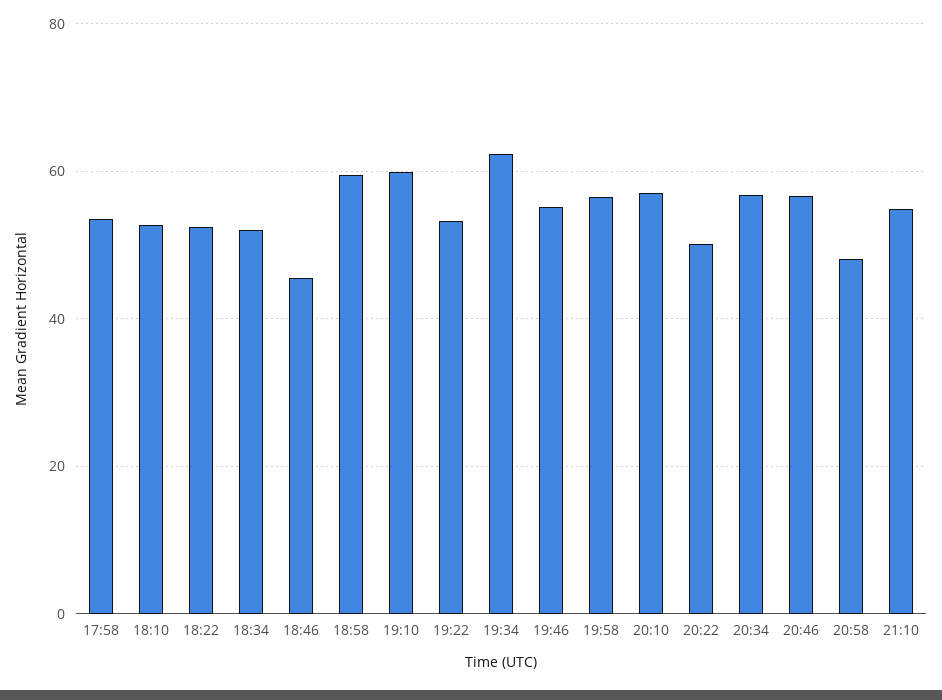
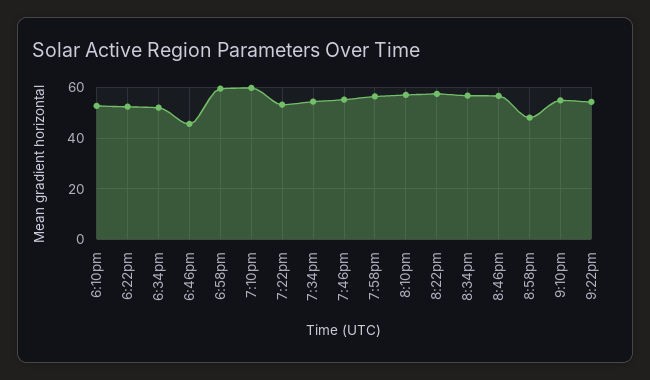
17:58: 54 -> none
19:34: 62 -> 55
20:22: 50 -> 57.5
9:22pm: none -> 55

